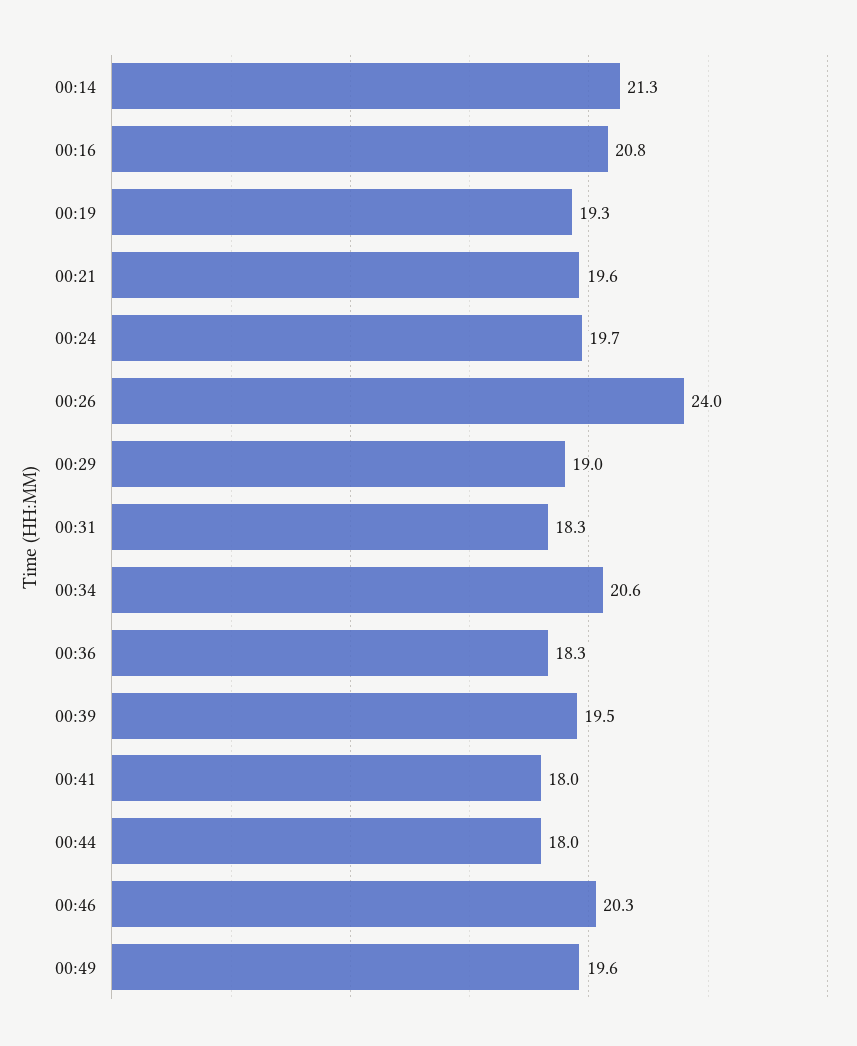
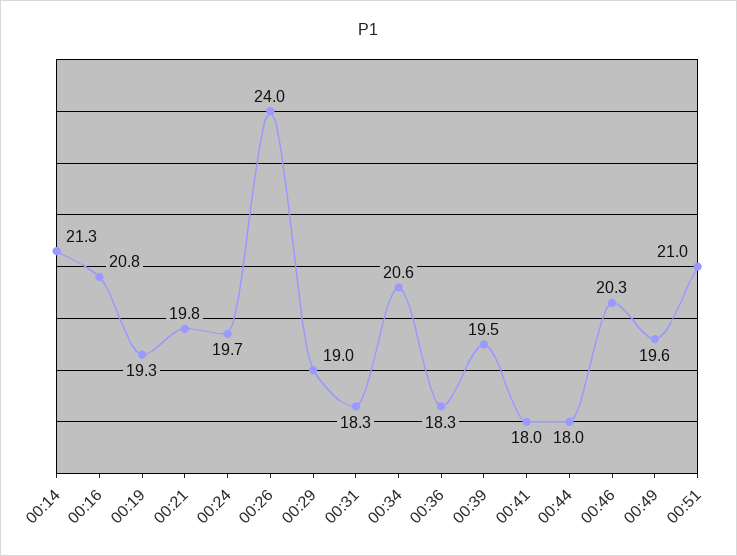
00:21: 19.6 -> 19.8
00:51: none -> 21

